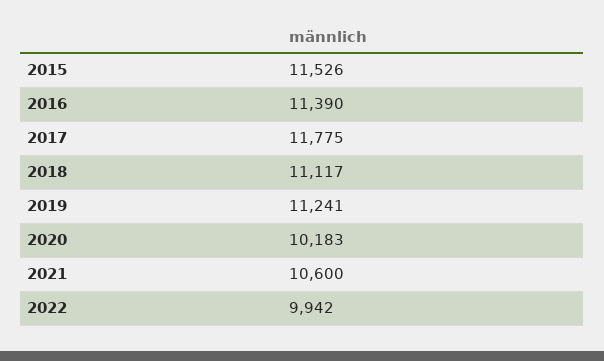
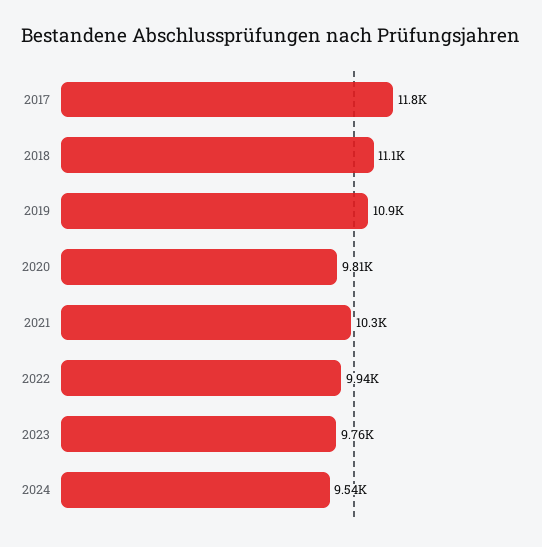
2015: 11526 -> none
2016: 11390 -> none
2019: 11241 -> 10900
2020: 10183 -> 9810
2021: 10600 -> 10300
2023: none -> 9760
2024: none -> 9540

